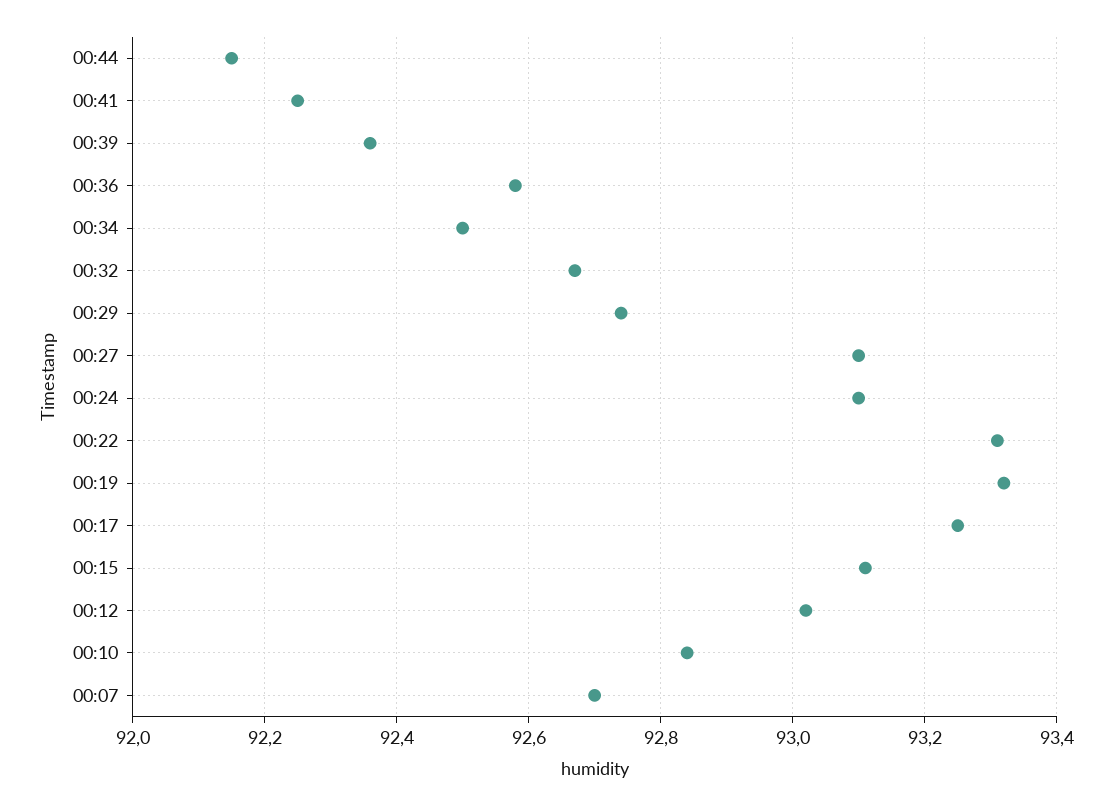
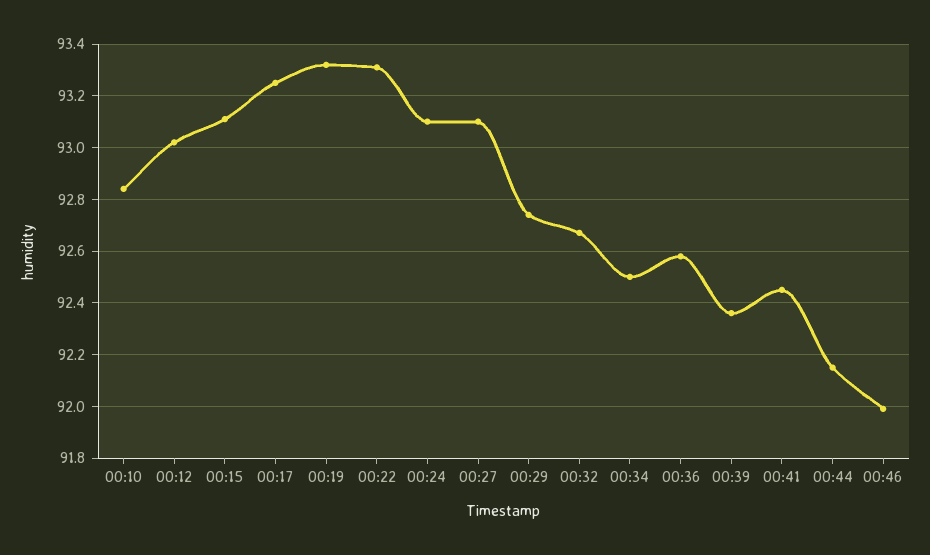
00:41: 92.25 -> 92.45
00:07: 92.7 -> none
00:46: none -> 92

